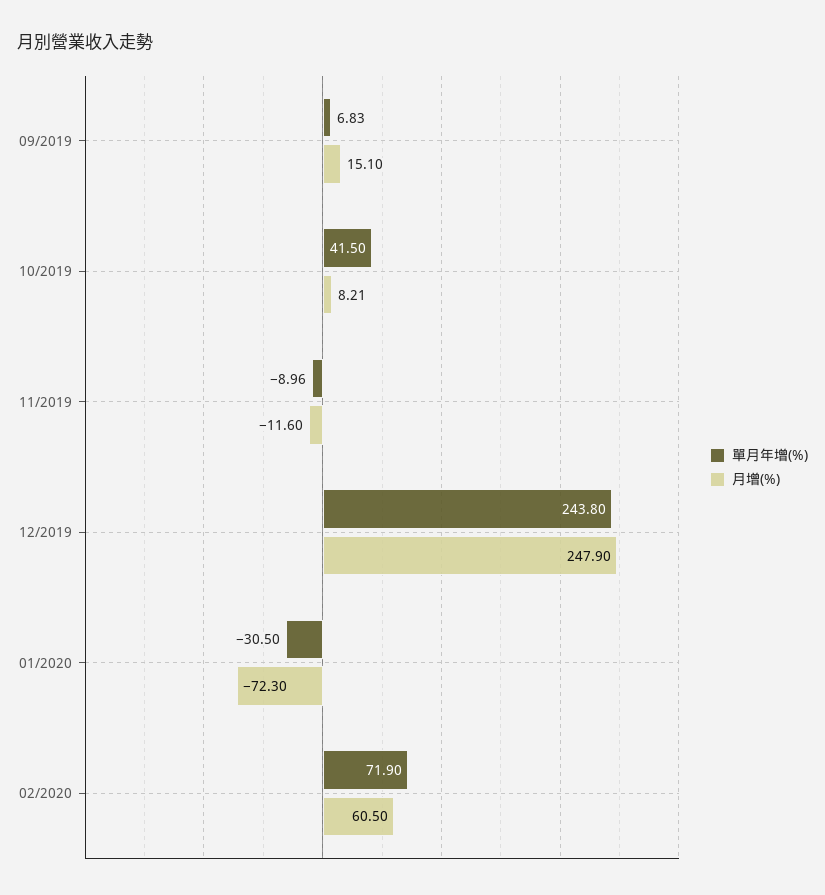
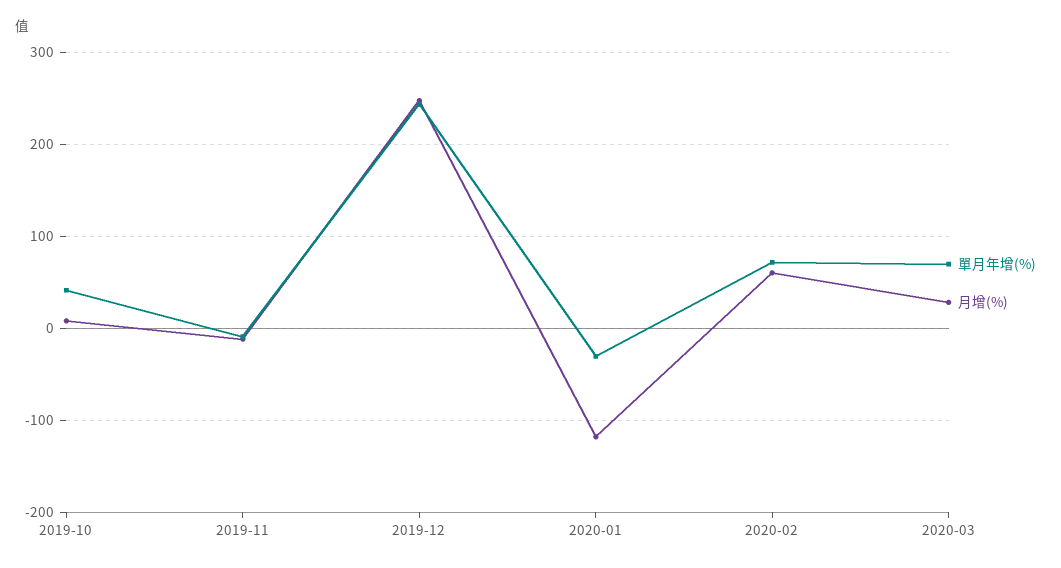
單月年增(%), 09/2019: 6.83 -> none
月增(%), 09/2019: 15.1 -> none
月增(%), 01/2020: -72.3 -> -120
單月年增(%), 2020-03: none -> 70
月增(%), 2020-03: none -> 30

